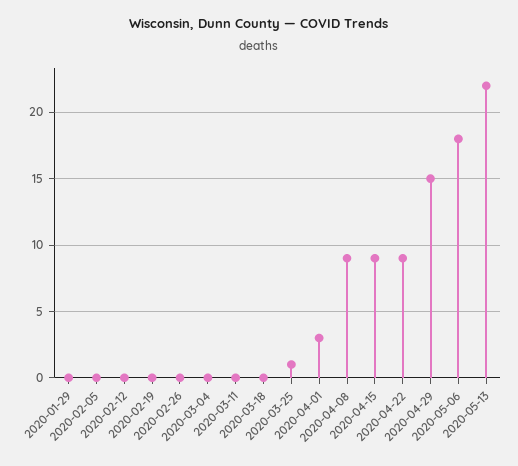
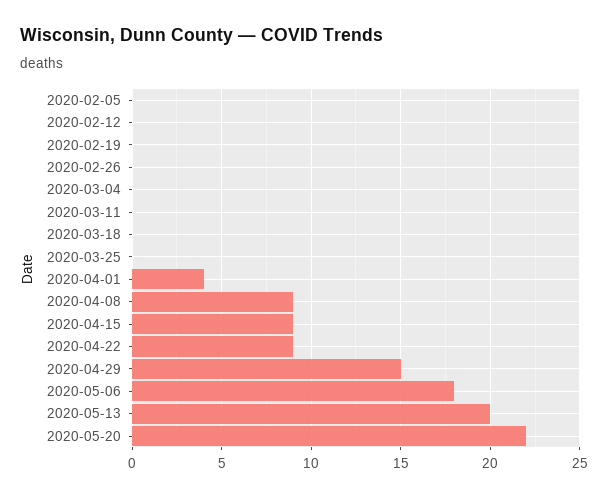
2020-01-29: 0 -> none
2020-03-25: 1 -> 0
2020-04-01: 3 -> 4
2020-05-13: 22 -> 20
2020-05-20: none -> 22

